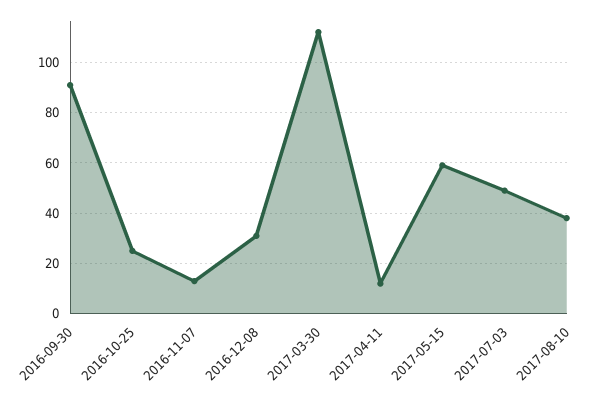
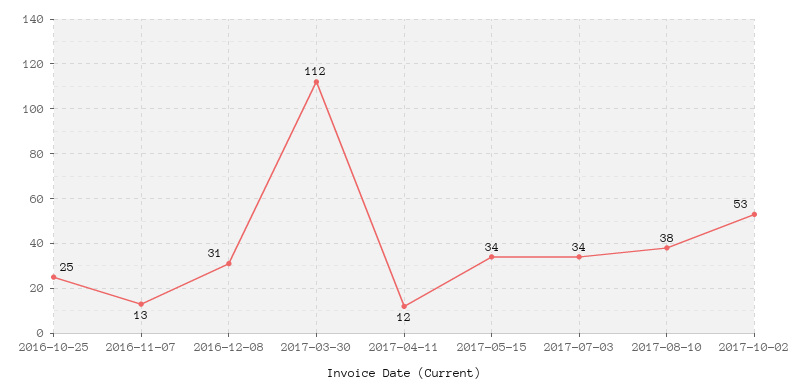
2016-09-30: 90 -> none
2017-05-15: 60 -> 34
2017-07-03: 50 -> 34
2017-10-02: none -> 53

